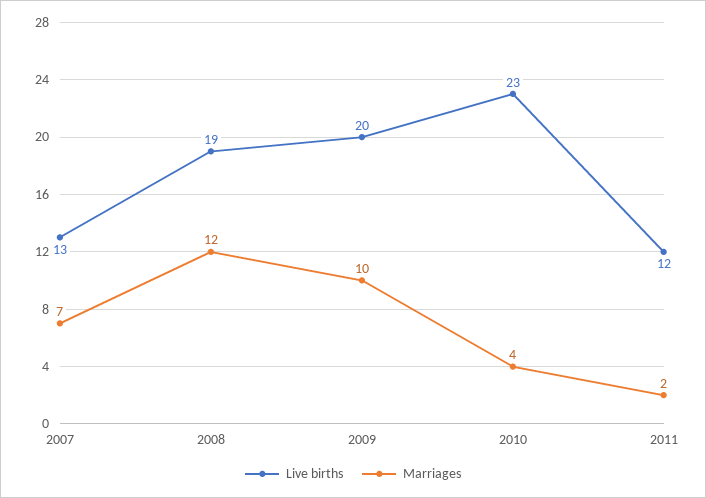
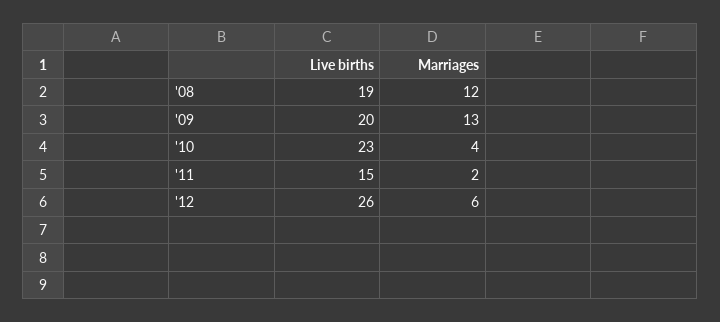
Live births, 2007: 13 -> none
Marriages, 2007: 7 -> none
Marriages, 2009: 10 -> 13
Live births, 2011: 12 -> 15
Live births, '12: none -> 26
Marriages, '12: none -> 6

